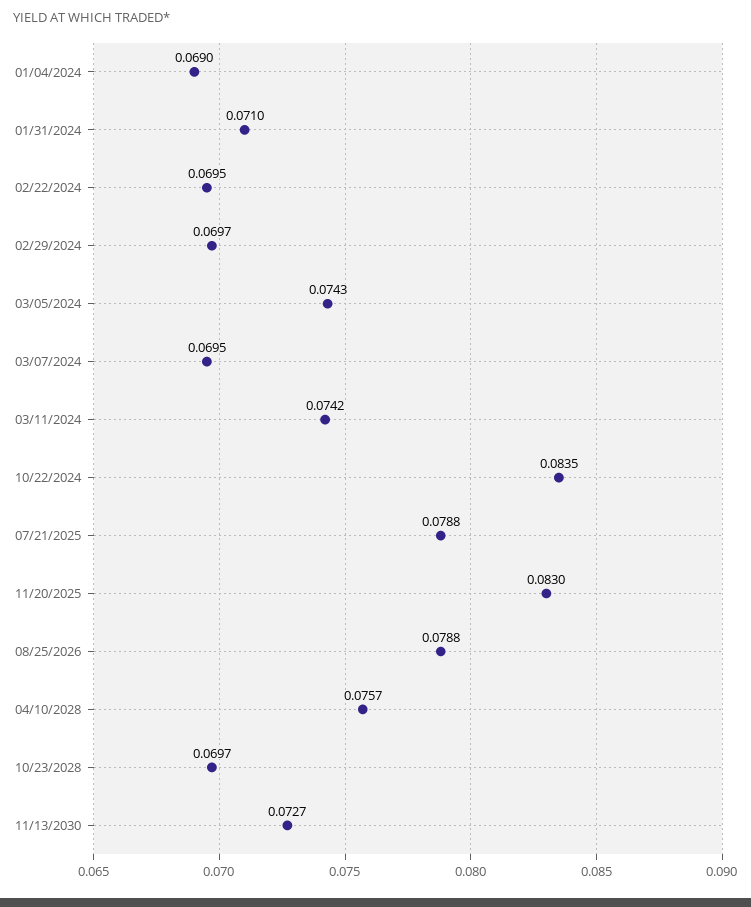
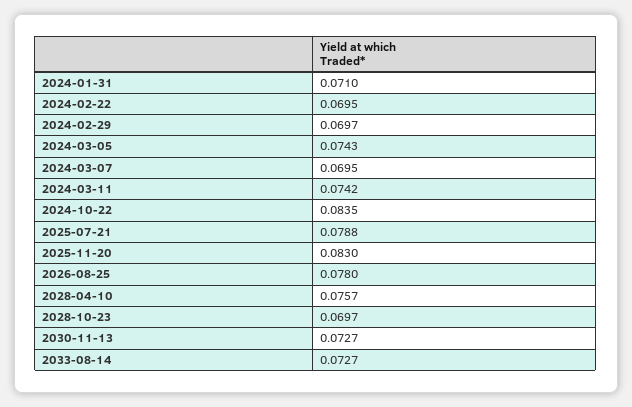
01/04/2024: 0.069 -> none
08/25/2026: 0.0788 -> 0.078
2033-08-14: none -> 0.0727

